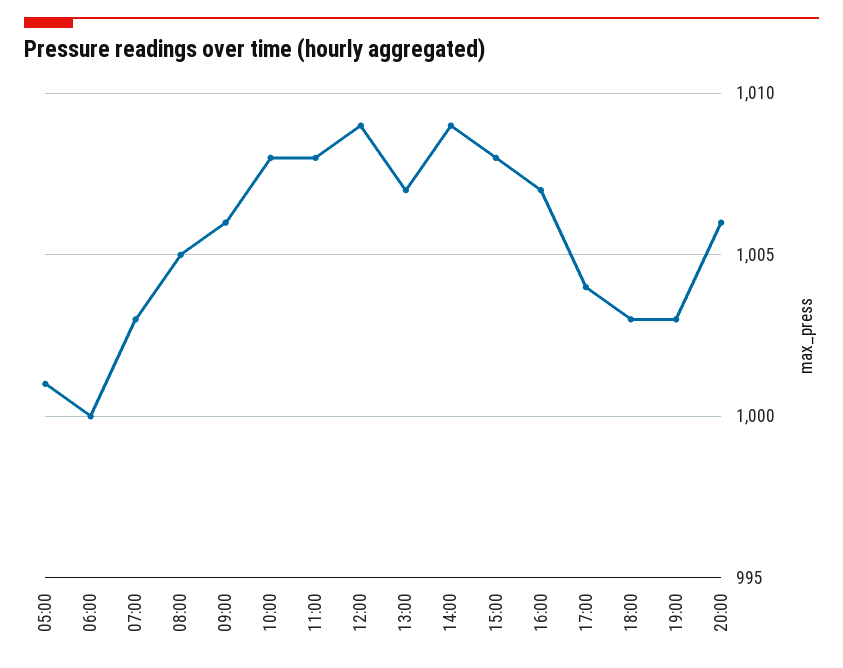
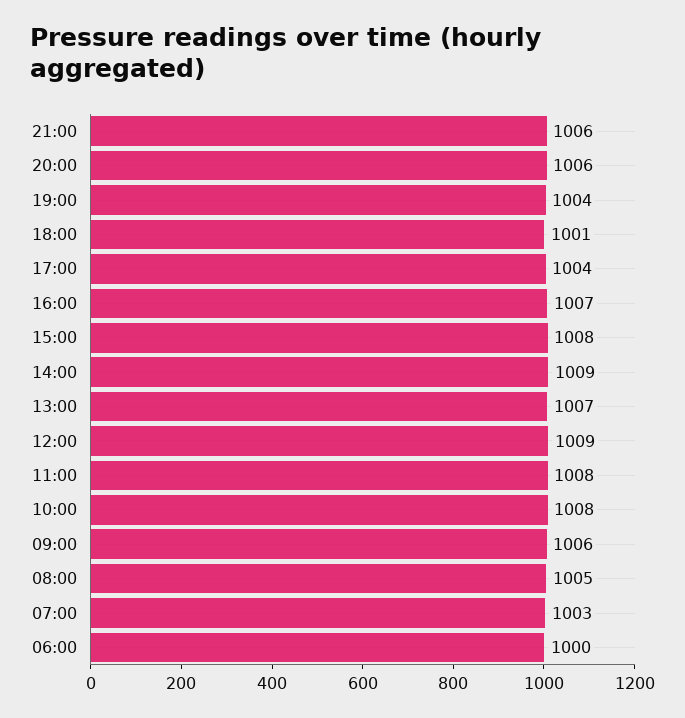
05:00: 1001 -> none
18:00: 1003 -> 1001
19:00: 1003 -> 1004
21:00: none -> 1006

